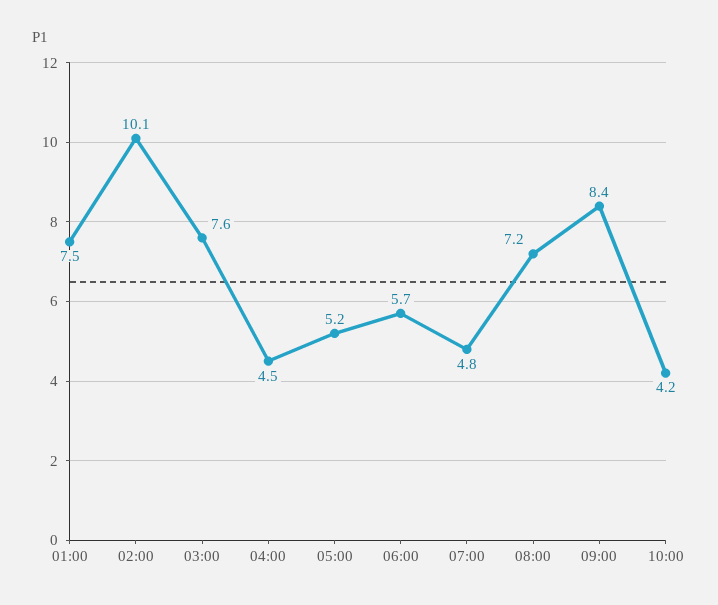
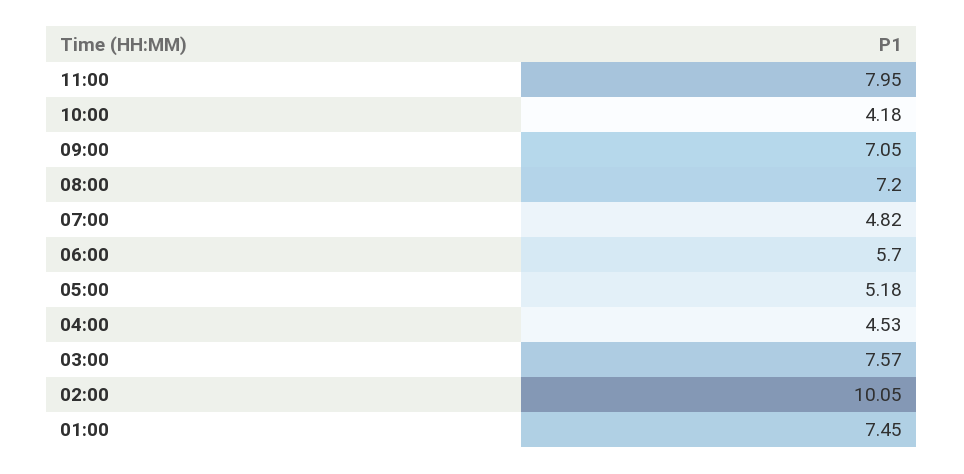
09:00: 8.4 -> 7.05
11:00: none -> 7.95

